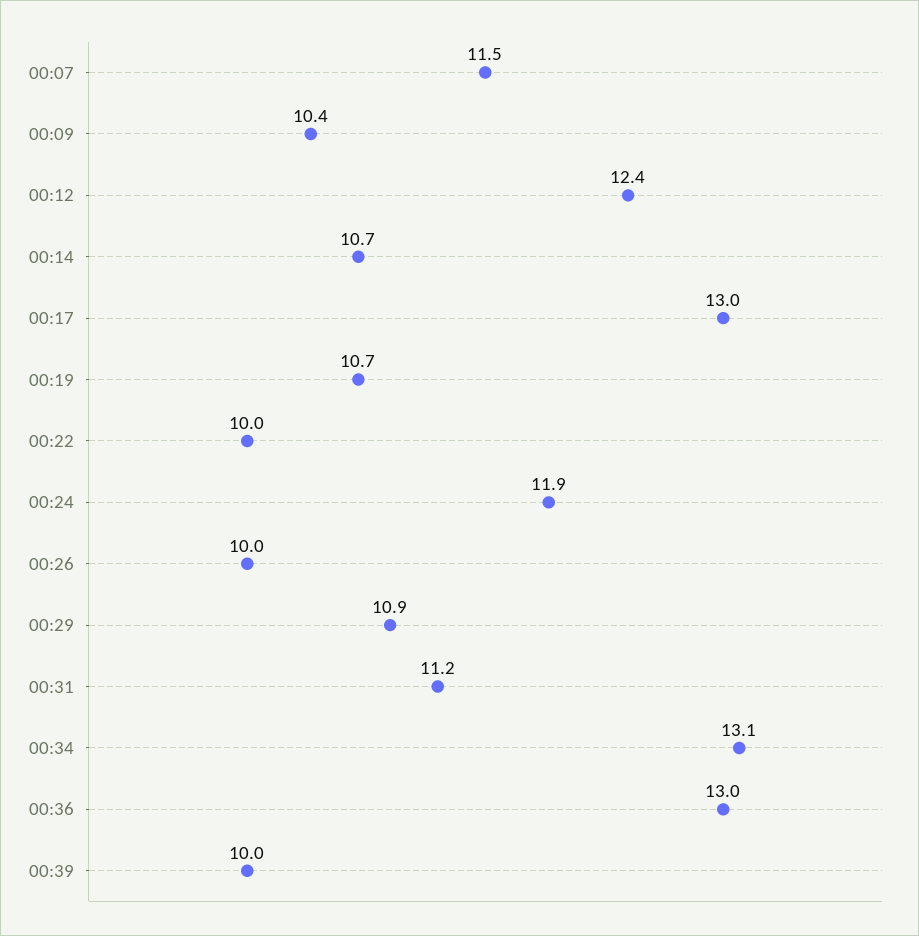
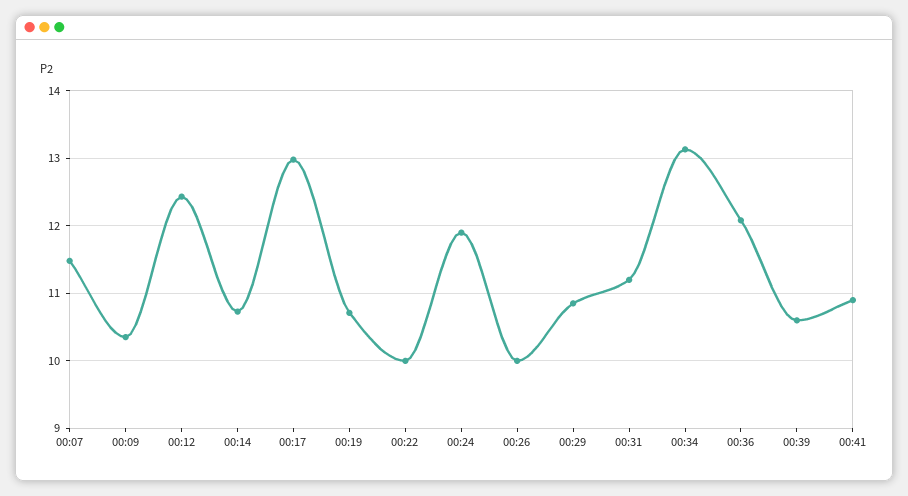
00:36: 13 -> 12.1
00:39: 10 -> 10.6
00:41: none -> 10.9

